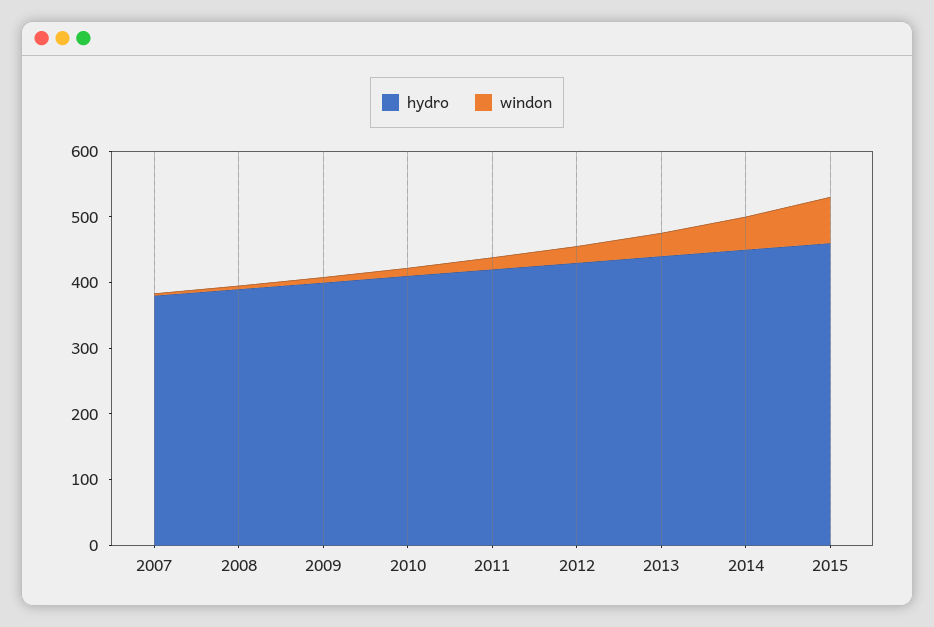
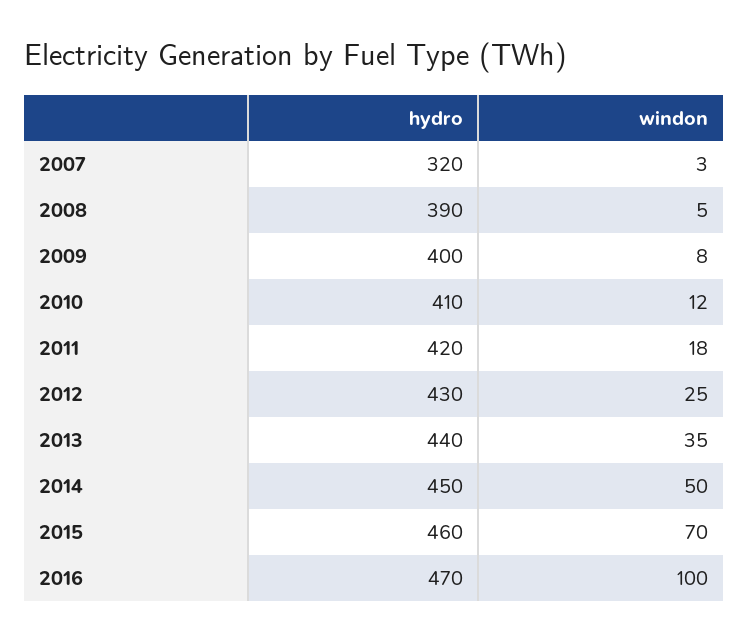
hydro, 2007: 380 -> 320
hydro, 2016: none -> 470
windon, 2016: none -> 100

